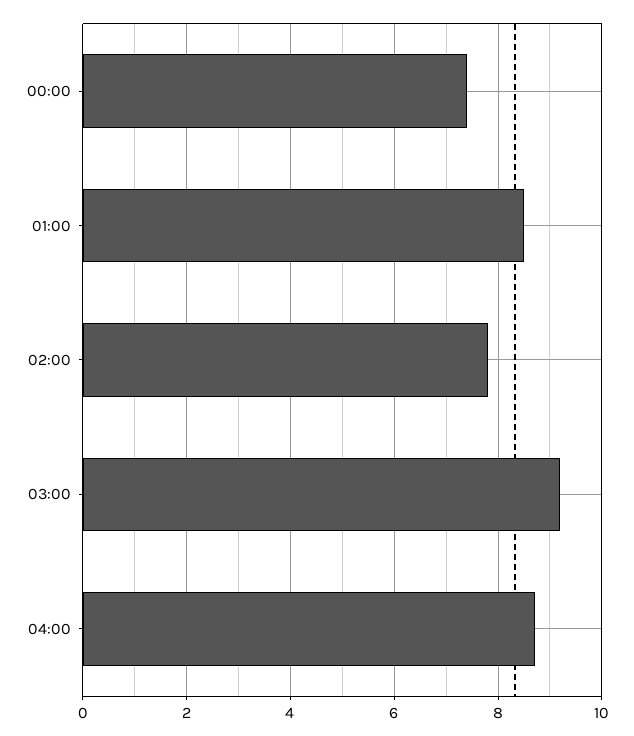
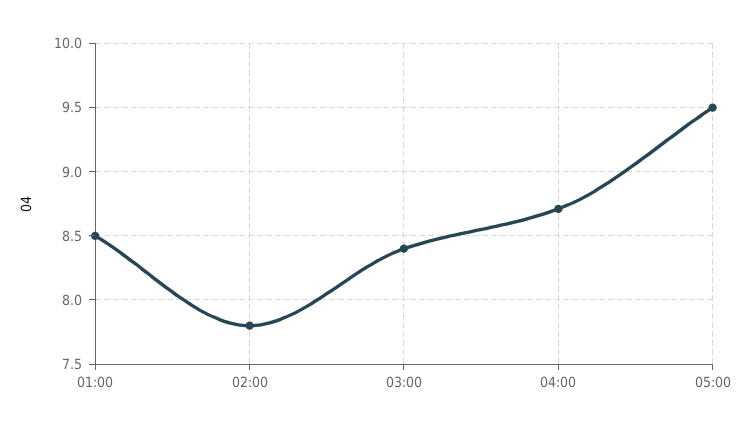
00:00: 7.4 -> none
03:00: 9.2 -> 8.4
05:00: none -> 9.5

